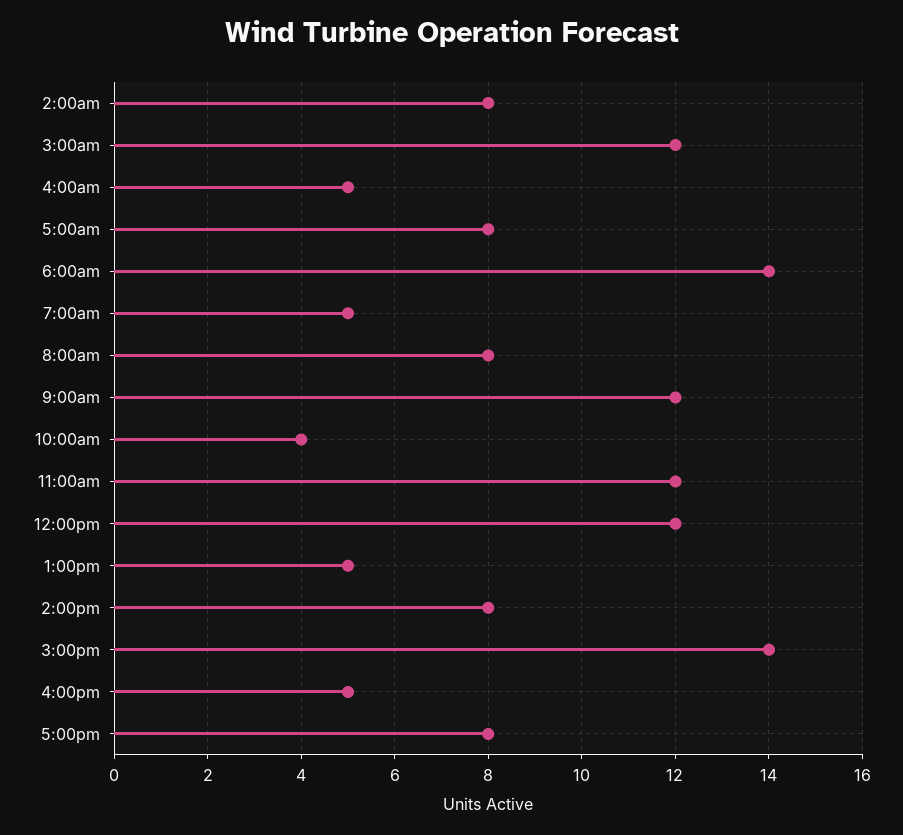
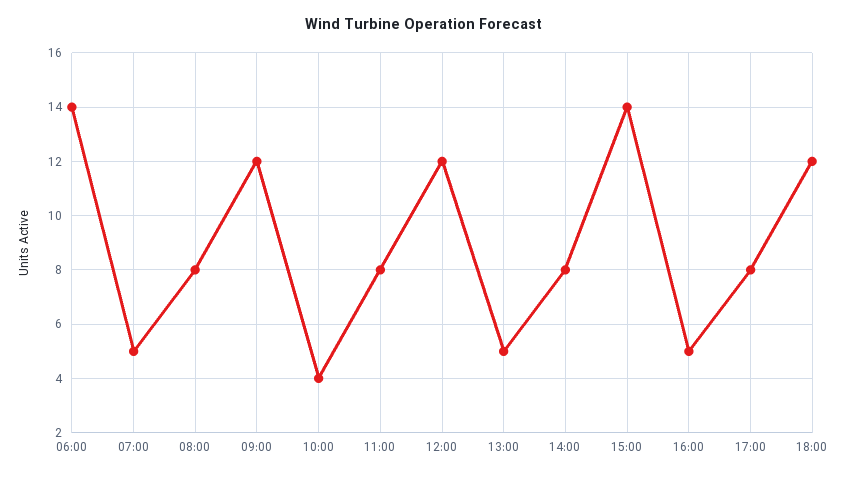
2:00am: 8 -> none
3:00am: 12 -> none
4:00am: 5 -> none
5:00am: 8 -> none
11:00am: 12 -> 8
18:00: none -> 12

